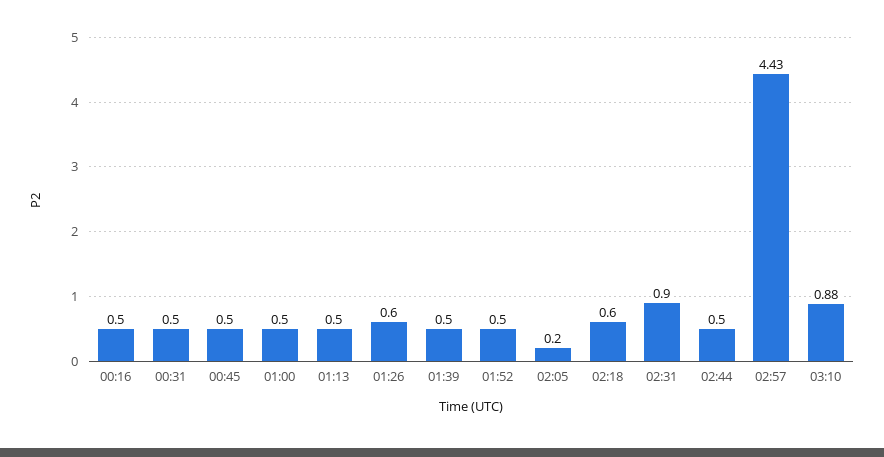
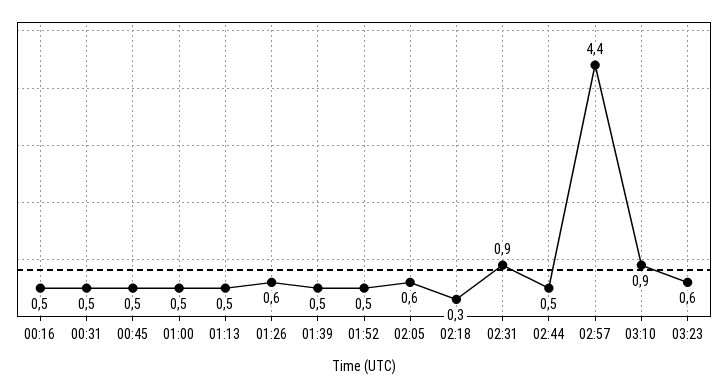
02:05: 0.2 -> 0.6
02:18: 0.6 -> 0.3
03:23: none -> 0.6

